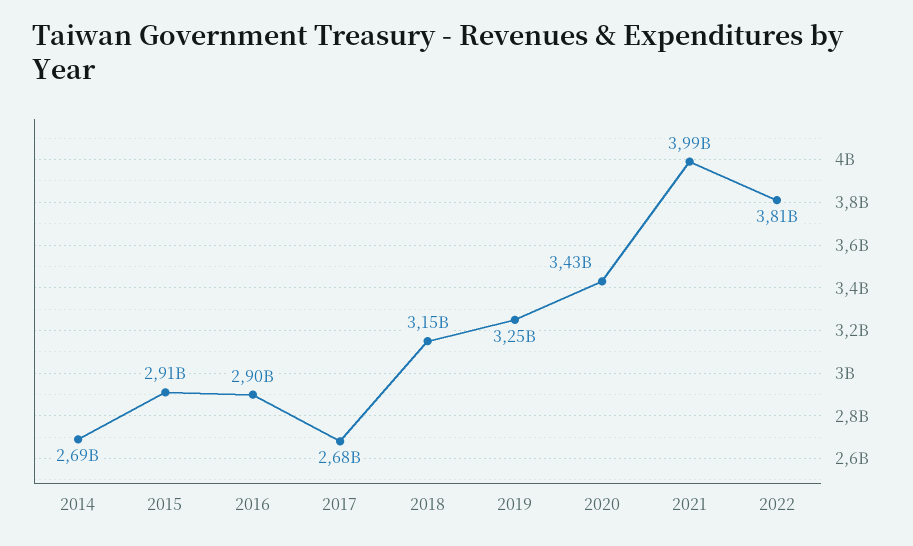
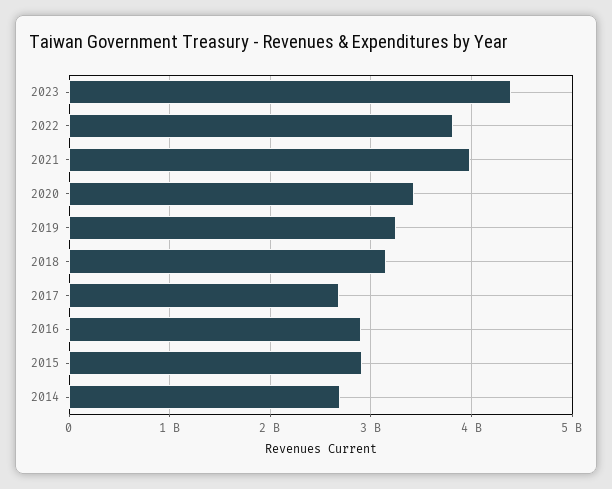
2023: none -> 4400000000

